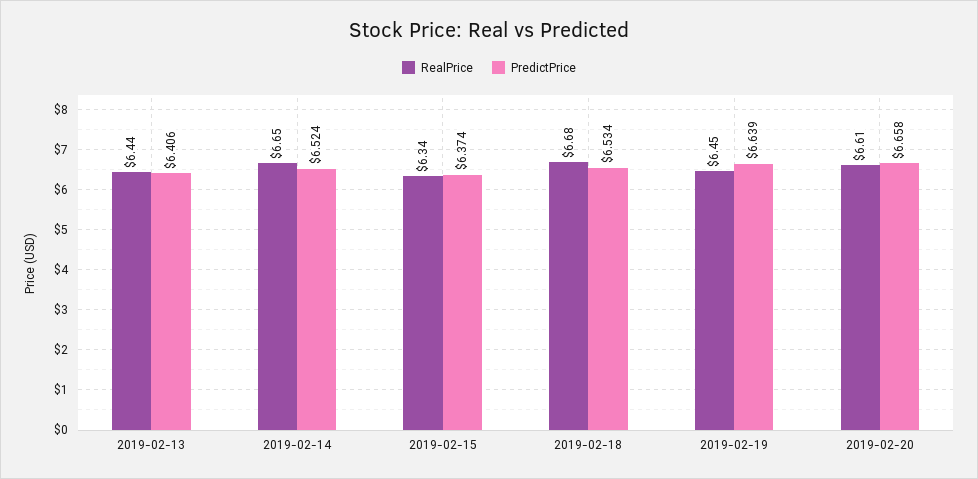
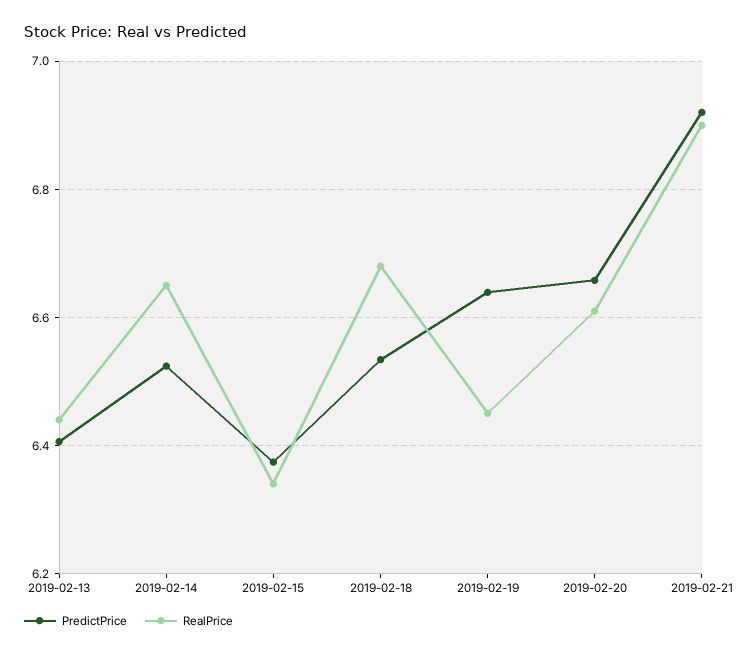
PredictPrice, 2019-02-21: none -> 6.92
RealPrice, 2019-02-21: none -> 6.9

